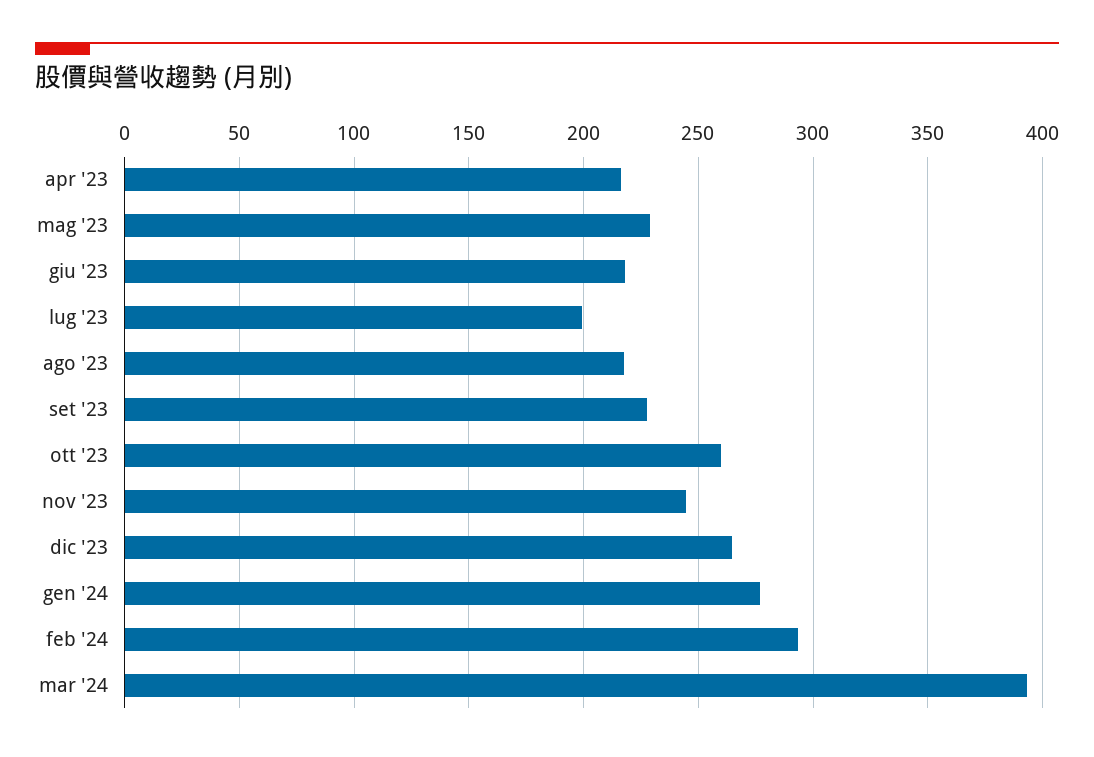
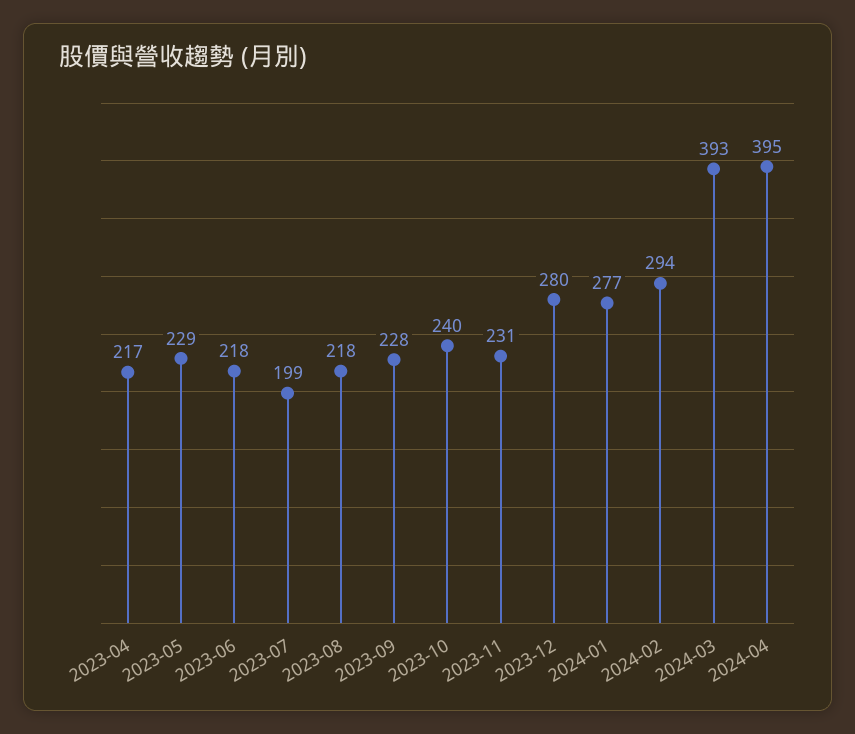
ott '23: 260 -> 240
nov '23: 245 -> 231
dic '23: 265 -> 280
2024-04: none -> 395

